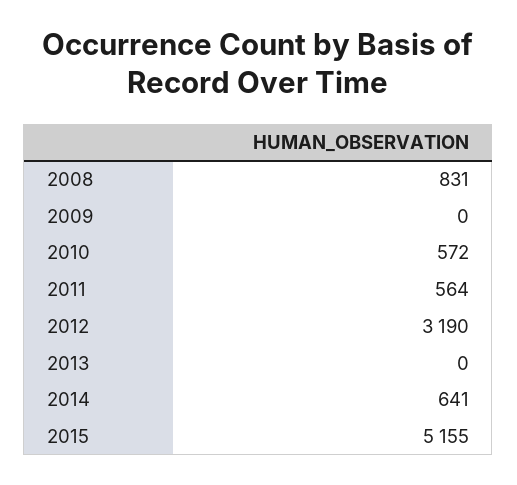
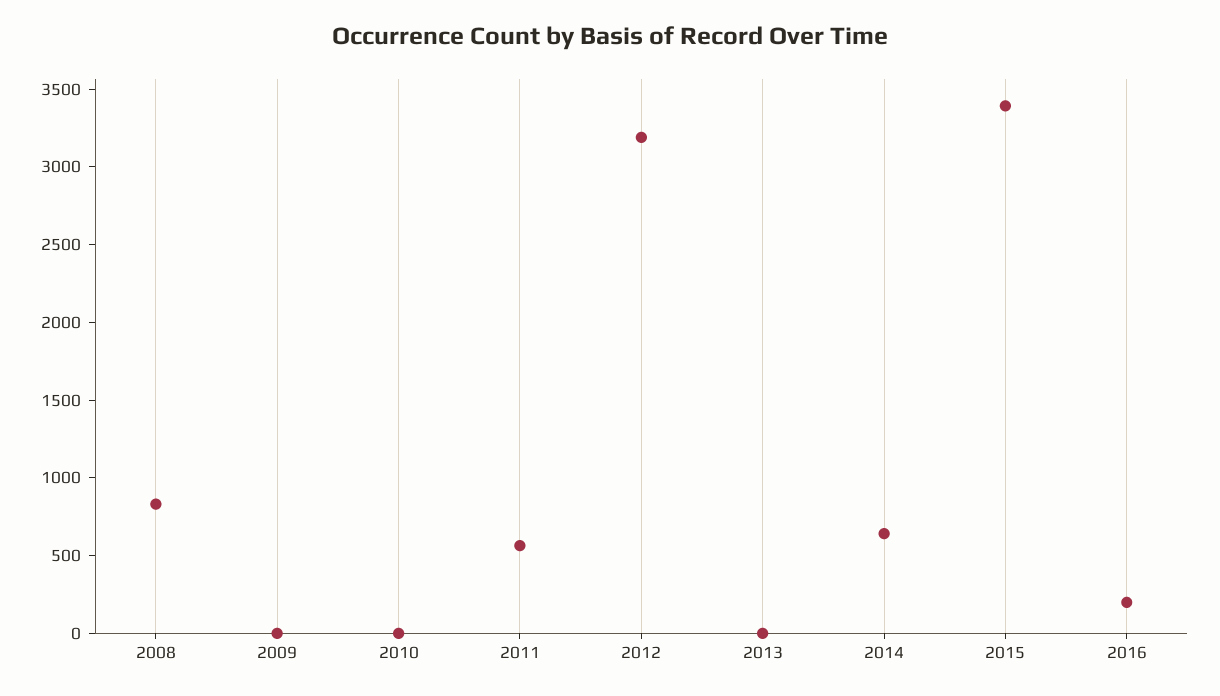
2010: 572 -> 0
2015: 5155 -> 3400
2016: none -> 200

